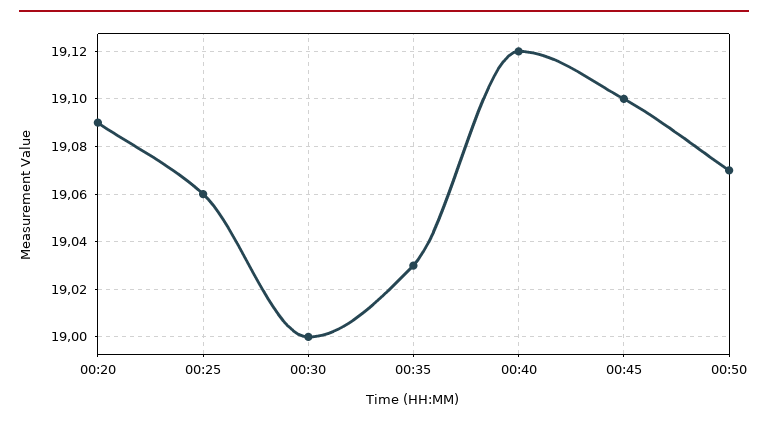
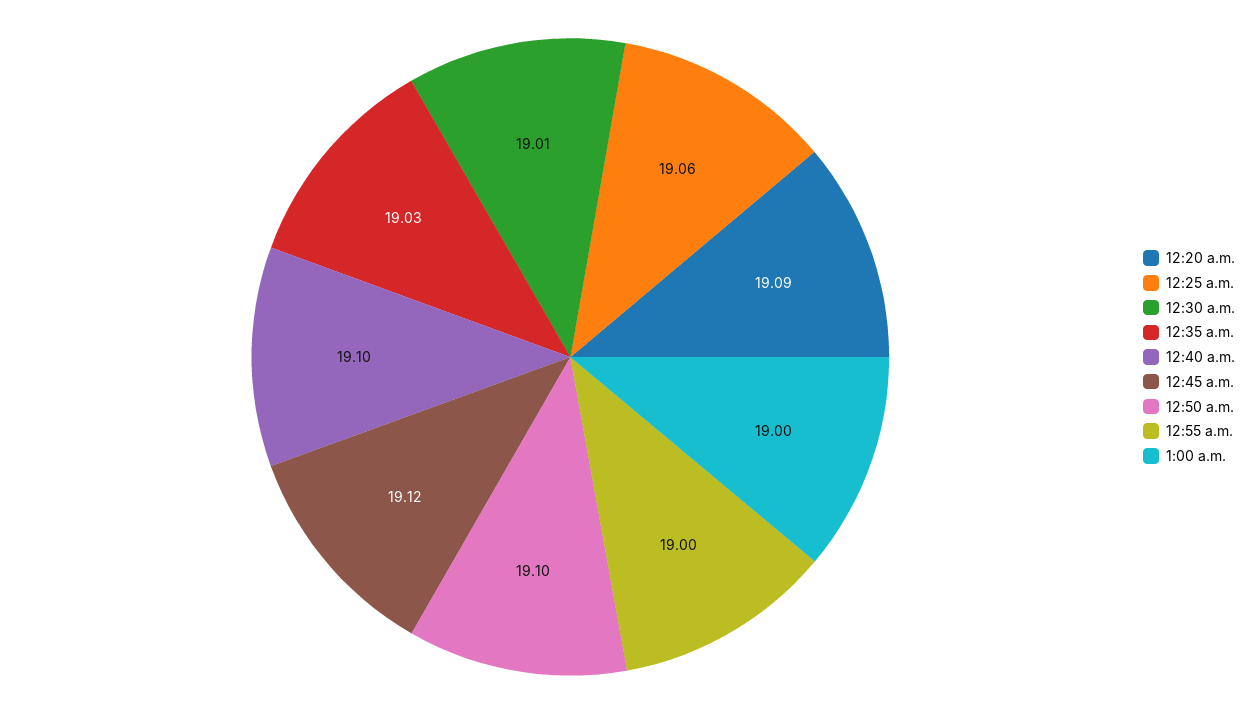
00:30: 19 -> 19.01
00:40: 19.12 -> 19.1
00:45: 19.1 -> 19.12
00:50: 19.07 -> 19.1
12:55 a.m.: none -> 19
1:00 a.m.: none -> 19

